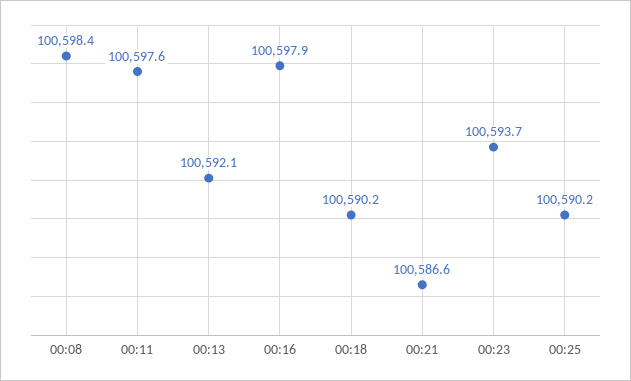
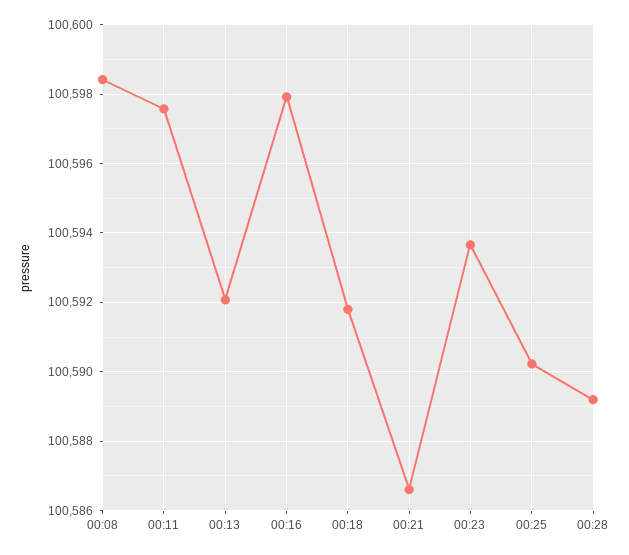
00:18: 100590.2 -> 100591.8
00:28: none -> 100589.2

